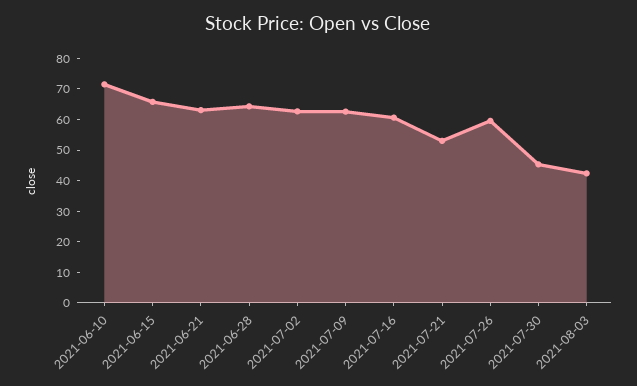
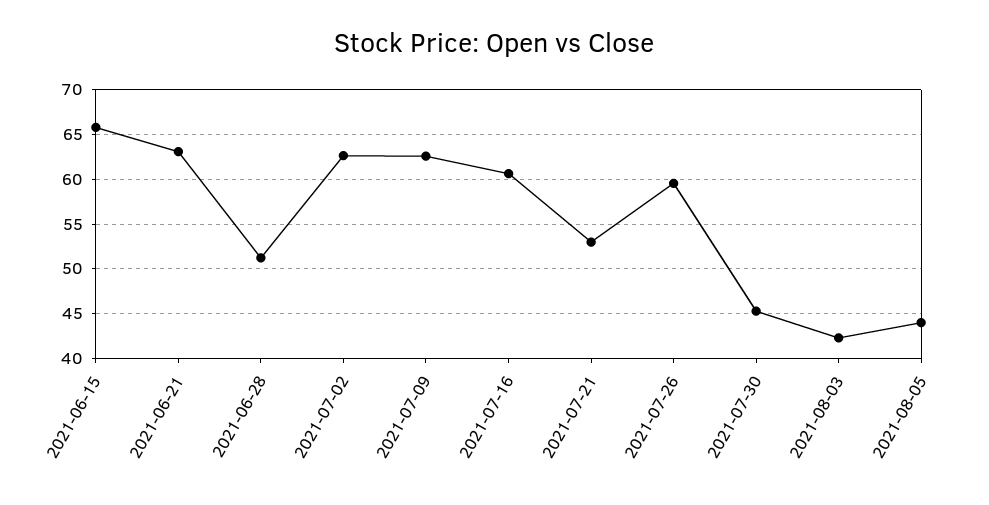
2021-06-10: 70 -> none
2021-06-28: 65 -> 51
2021-08-05: none -> 44

